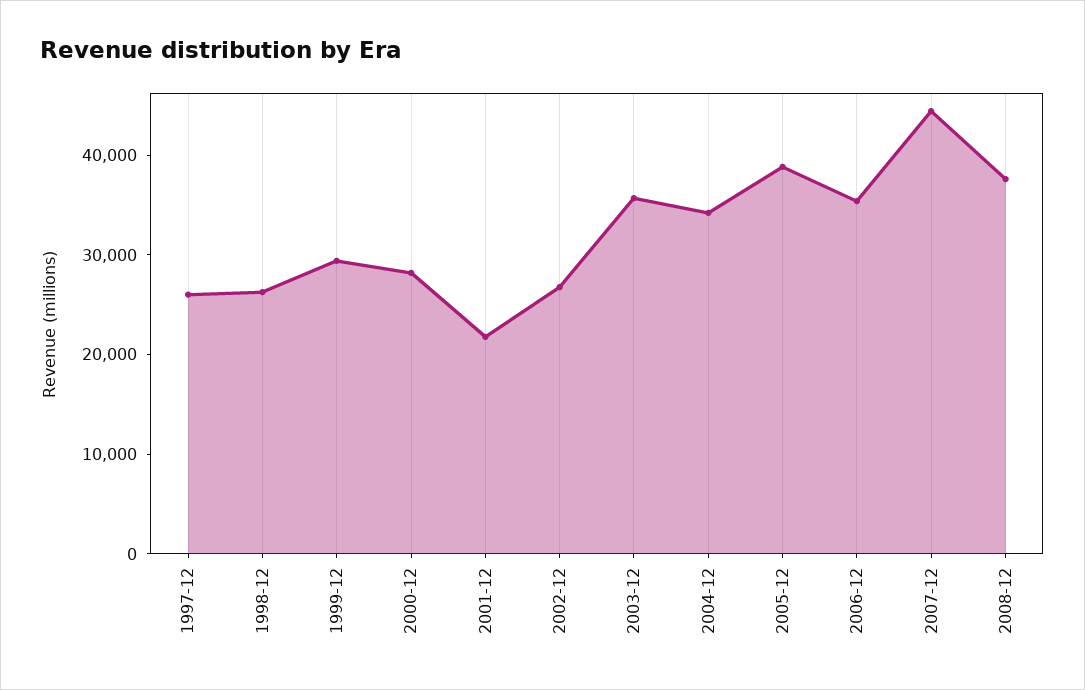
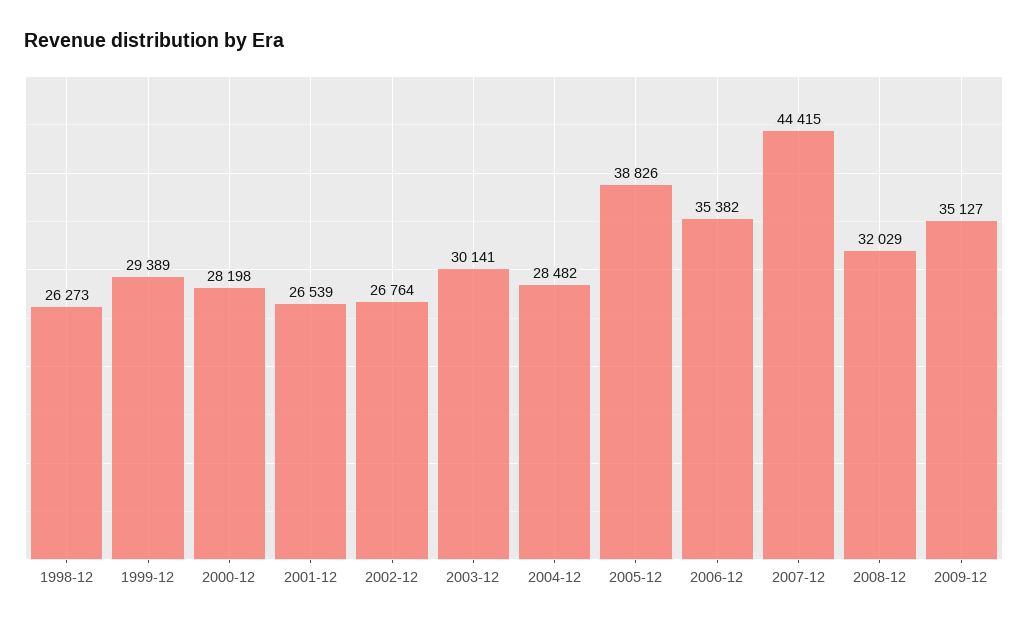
1997-12: 26000 -> none
2001-12: 22000 -> 26539
2003-12: 36000 -> 30141
2004-12: 34000 -> 28482
2008-12: 38000 -> 32029
2009-12: none -> 35127

